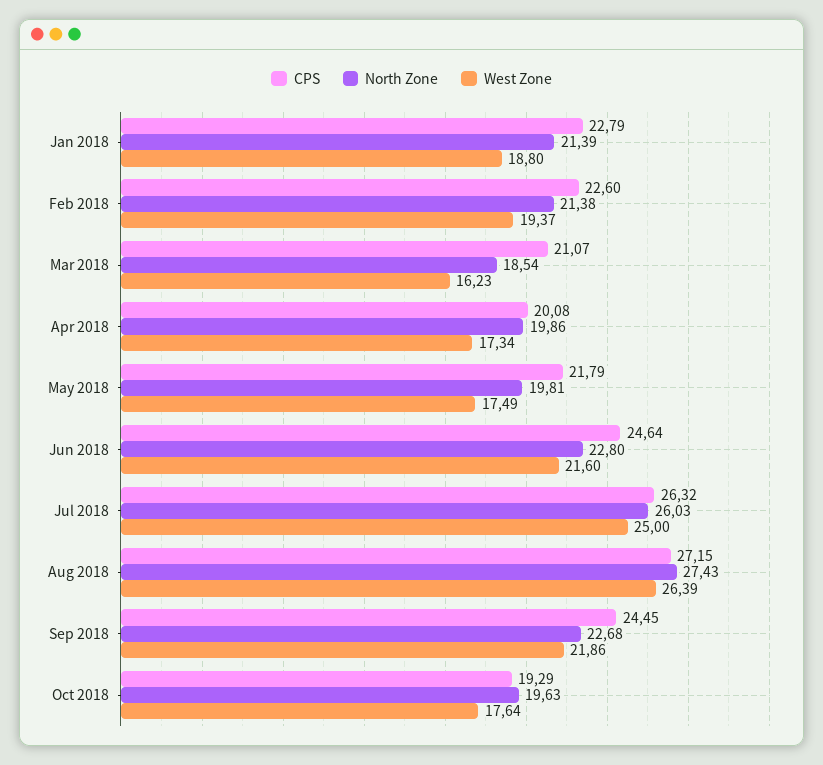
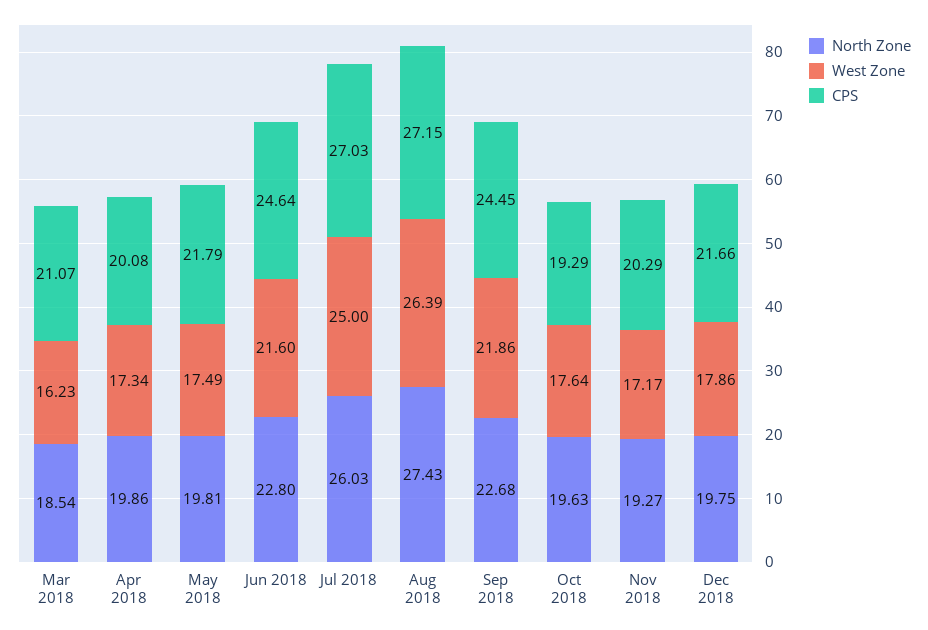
CPS, Jan 2018: 22.79 -> none
North Zone, Jan 2018: 21.39 -> none
West Zone, Jan 2018: 18.8 -> none
CPS, Feb 2018: 22.6 -> none
North Zone, Feb 2018: 21.38 -> none
West Zone, Feb 2018: 19.37 -> none
CPS, Jul 2018: 26.32 -> 27.03
North Zone, Nov 2018: none -> 19.27
West Zone, Nov 2018: none -> 17.17
CPS, Nov 2018: none -> 20.29
North Zone, Dec 2018: none -> 19.75
West Zone, Dec 2018: none -> 17.86
CPS, Dec 2018: none -> 21.66

